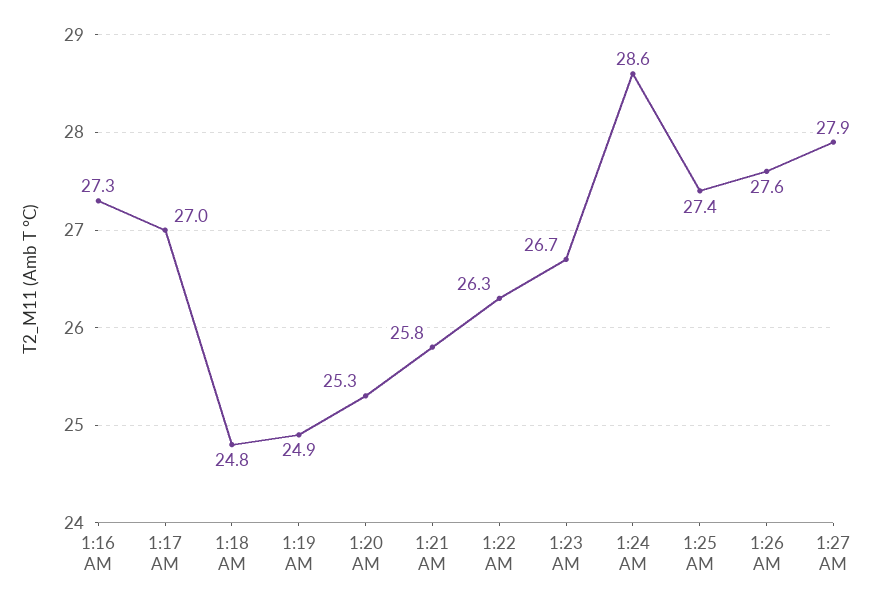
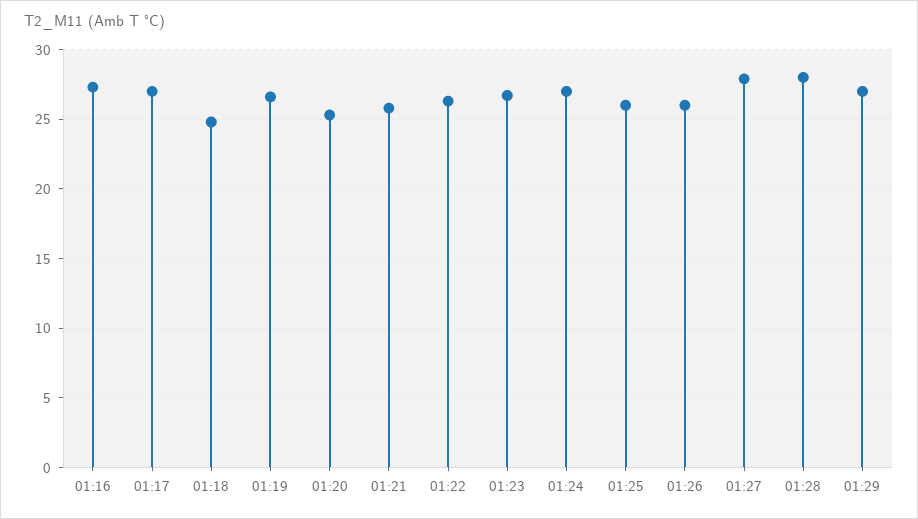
1:19 AM: 24.9 -> 26.5
1:24 AM: 28.6 -> 27
1:25 AM: 27.4 -> 26
1:26 AM: 27.6 -> 26
01:28: none -> 28
01:29: none -> 27

